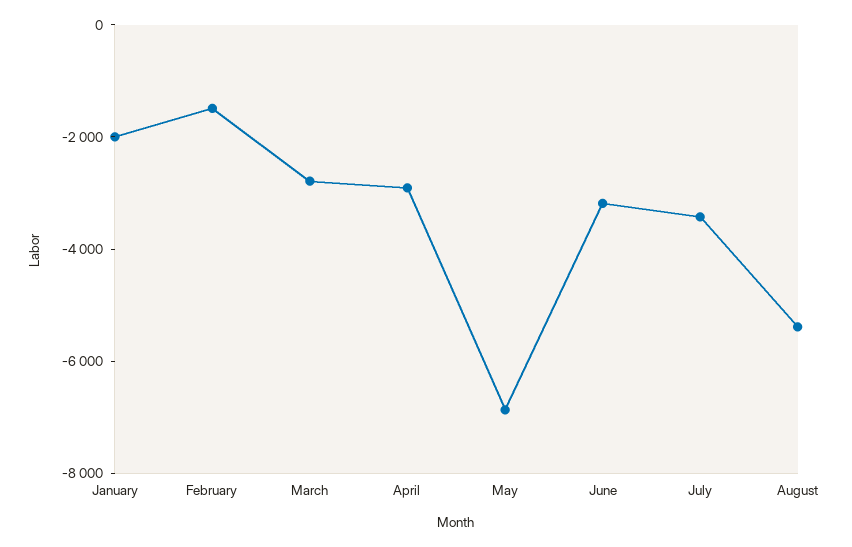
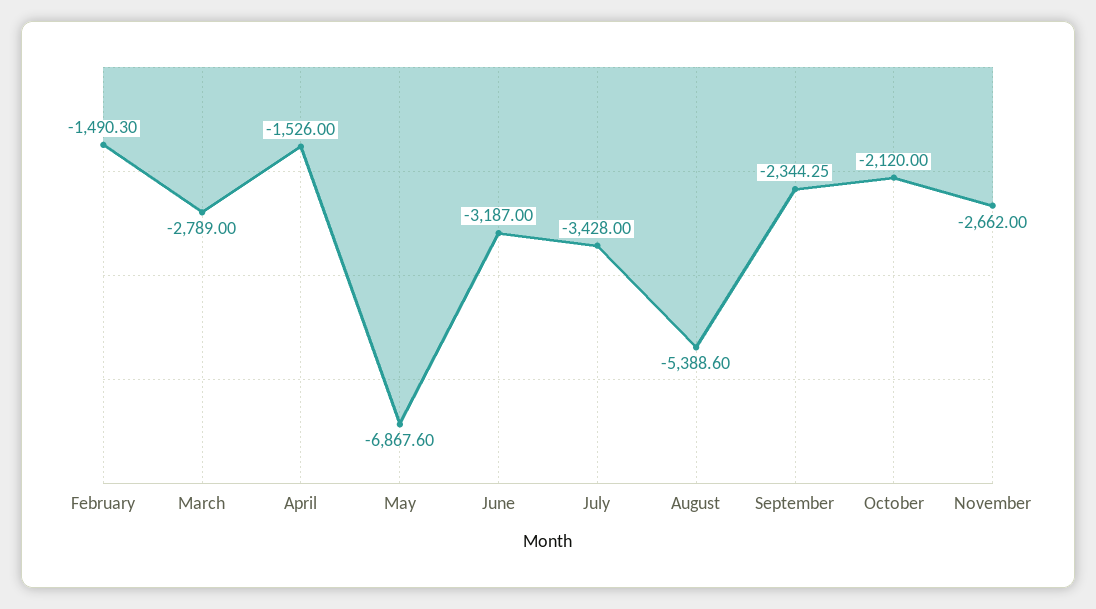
January: -2000 -> none
April: -3000 -> -1526
September: none -> -2344.25
October: none -> -2120
November: none -> -2662

